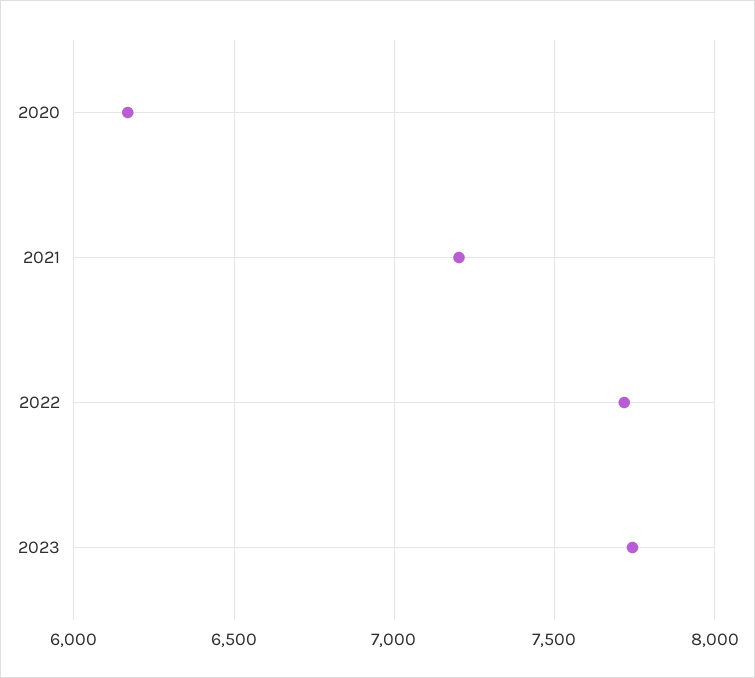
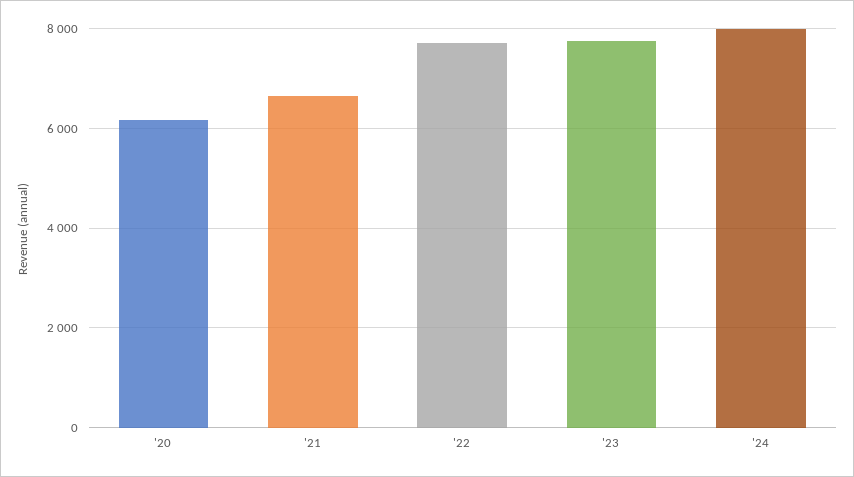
2021: 7200 -> 6600
'24: none -> 8000

